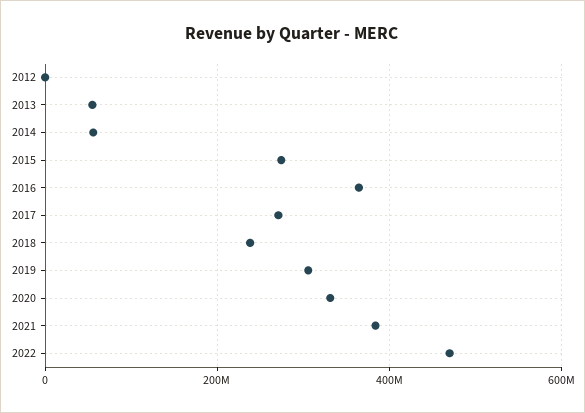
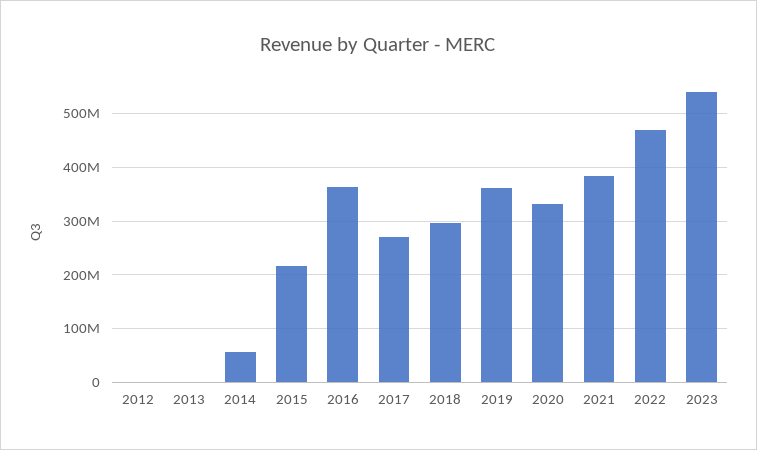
2013: 60000000 -> 0
2015: 280000000 -> 220000000
2018: 240000000 -> 300000000
2019: 300000000 -> 360000000
2023: none -> 540000000

